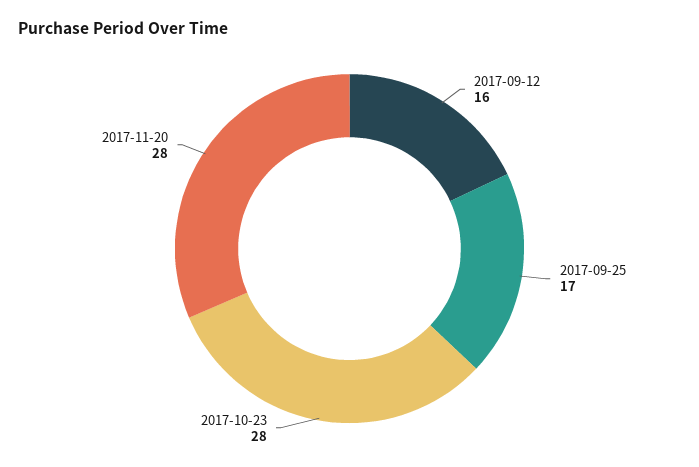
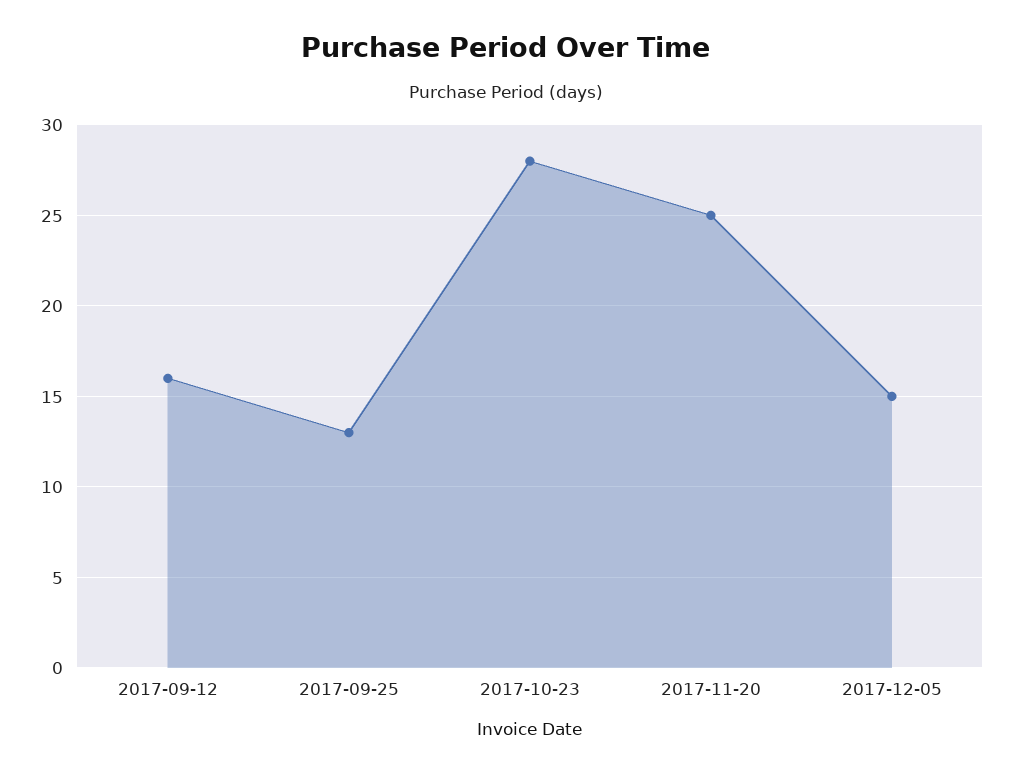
2017-09-25: 17 -> 13
2017-11-20: 28 -> 25
2017-12-05: none -> 15

